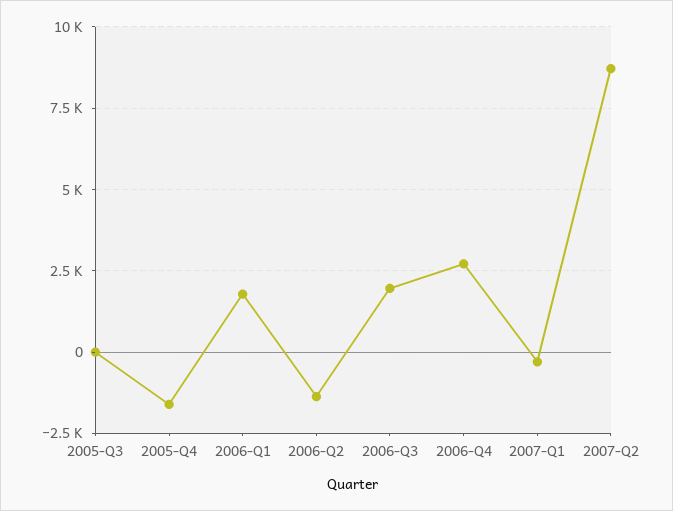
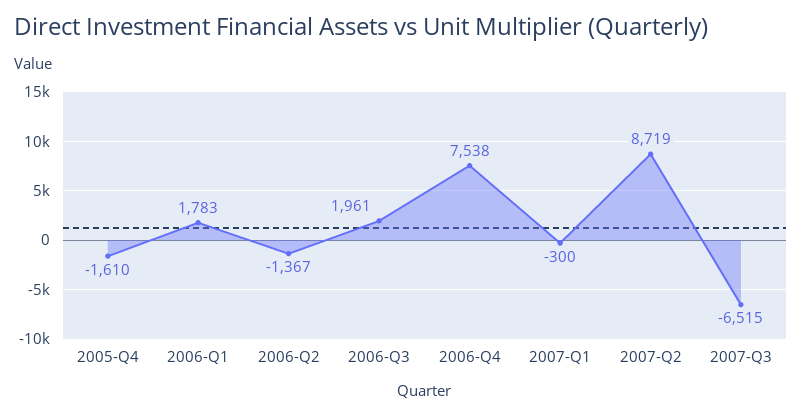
2005-Q3: 0 -> none
2006-Q4: 2750 -> 7538
2007-Q3: none -> -6515

